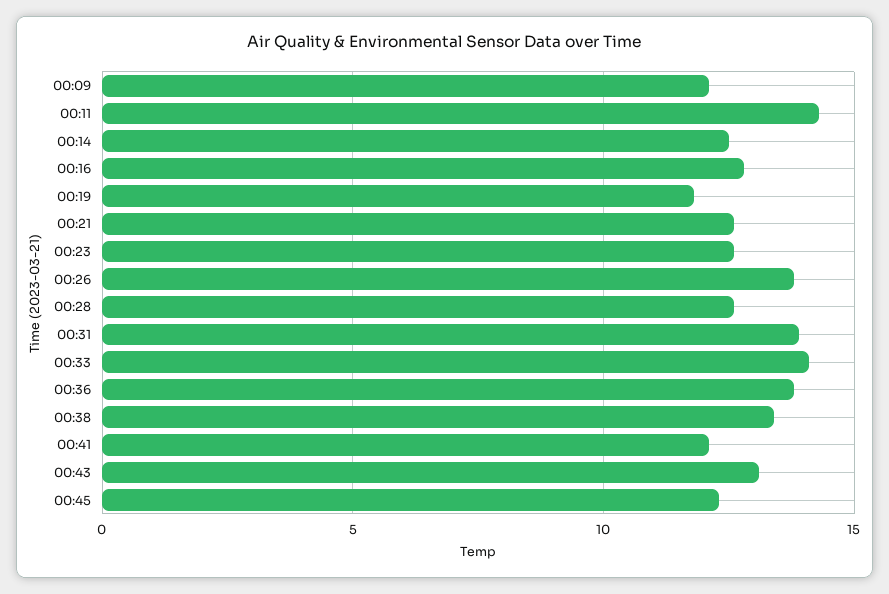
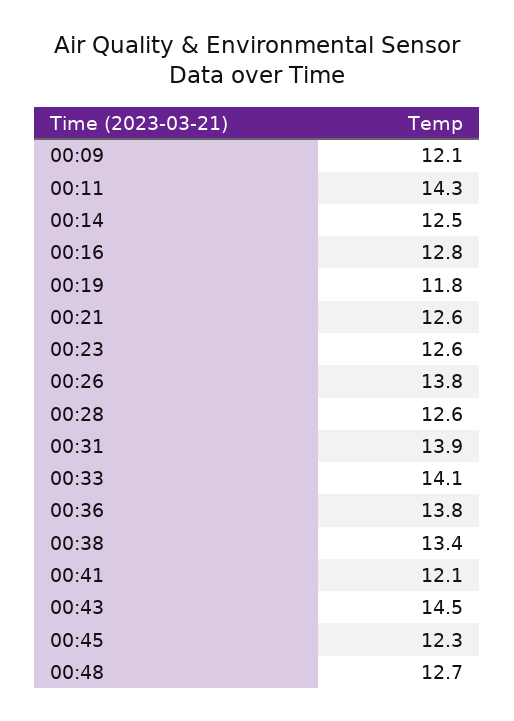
00:43: 13 -> 14.5
00:48: none -> 12.7

